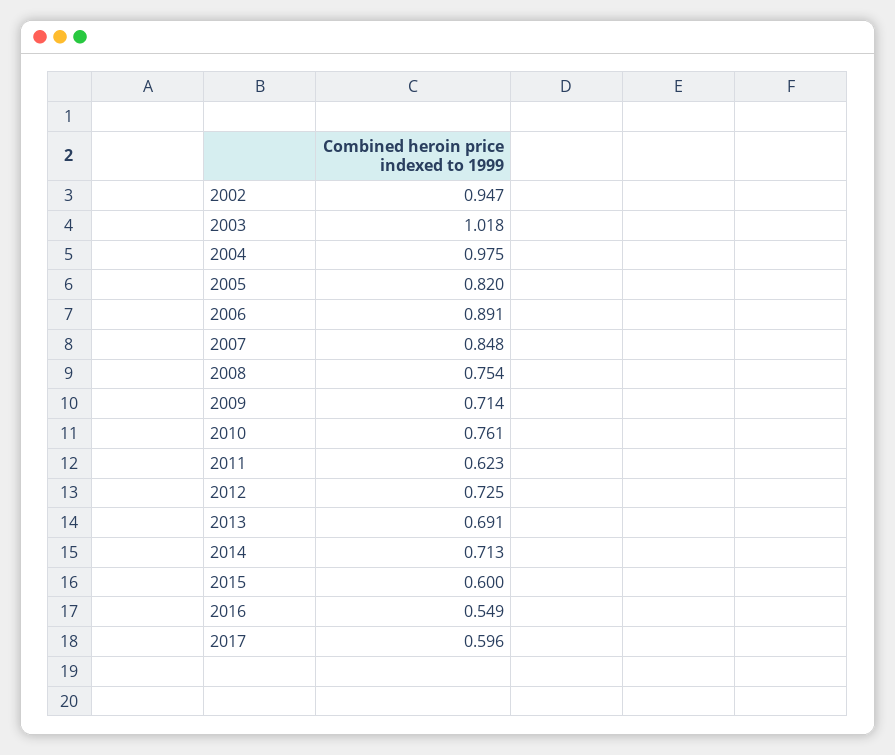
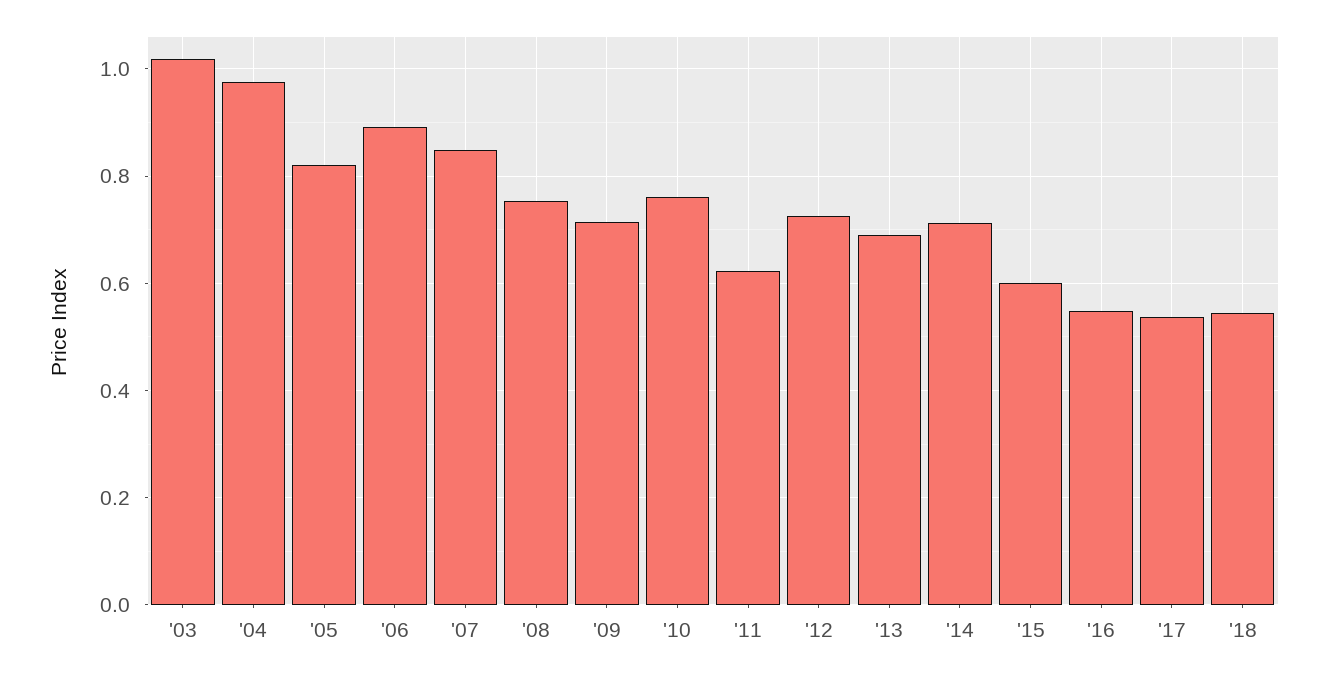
2002: 0.947 -> none
2017: 0.596 -> 0.54
'18: none -> 0.54

